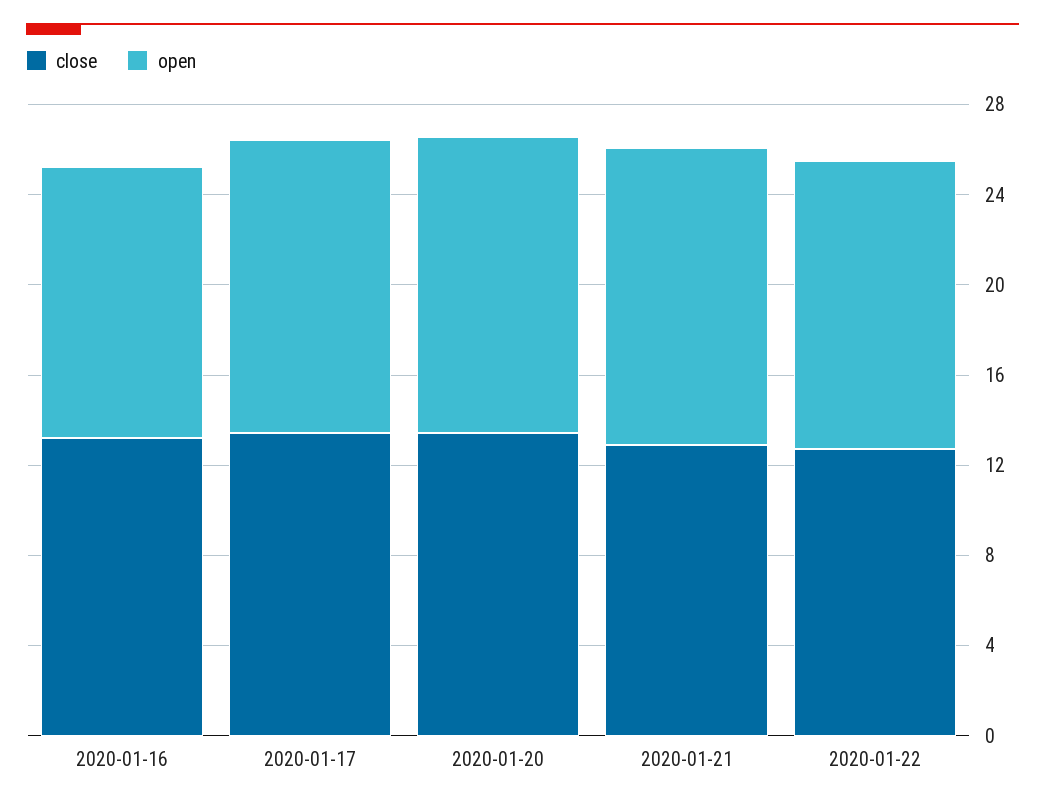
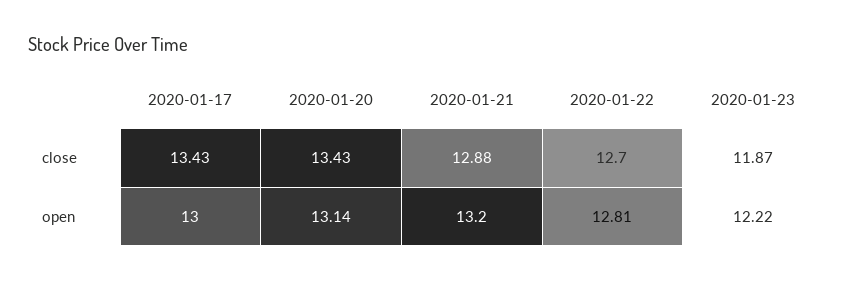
close, 2020-01-16: 13 -> none
open, 2020-01-16: 12 -> none
close, 2020-01-23: none -> 11.87
open, 2020-01-23: none -> 12.22

